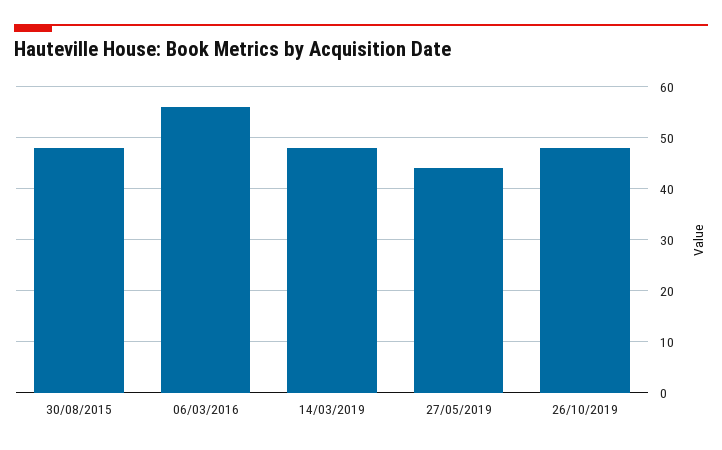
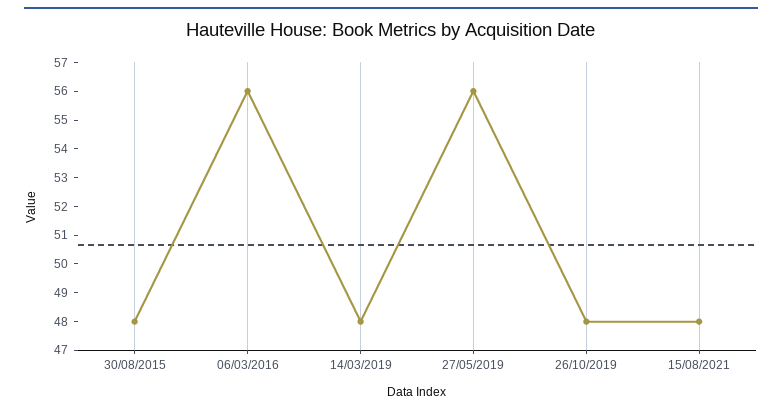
27/05/2019: 45 -> 56
15/08/2021: none -> 48

